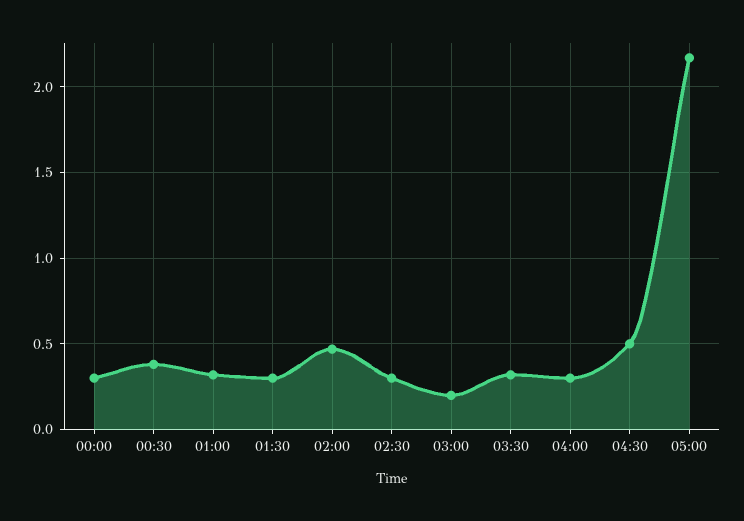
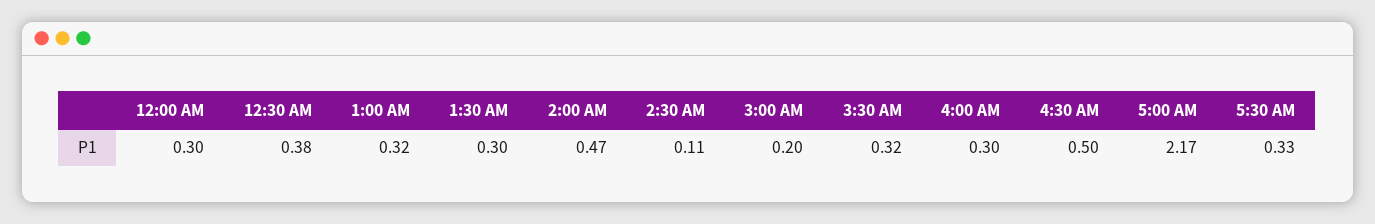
02:30: 0.3 -> 0.11
5:30 AM: none -> 0.33

